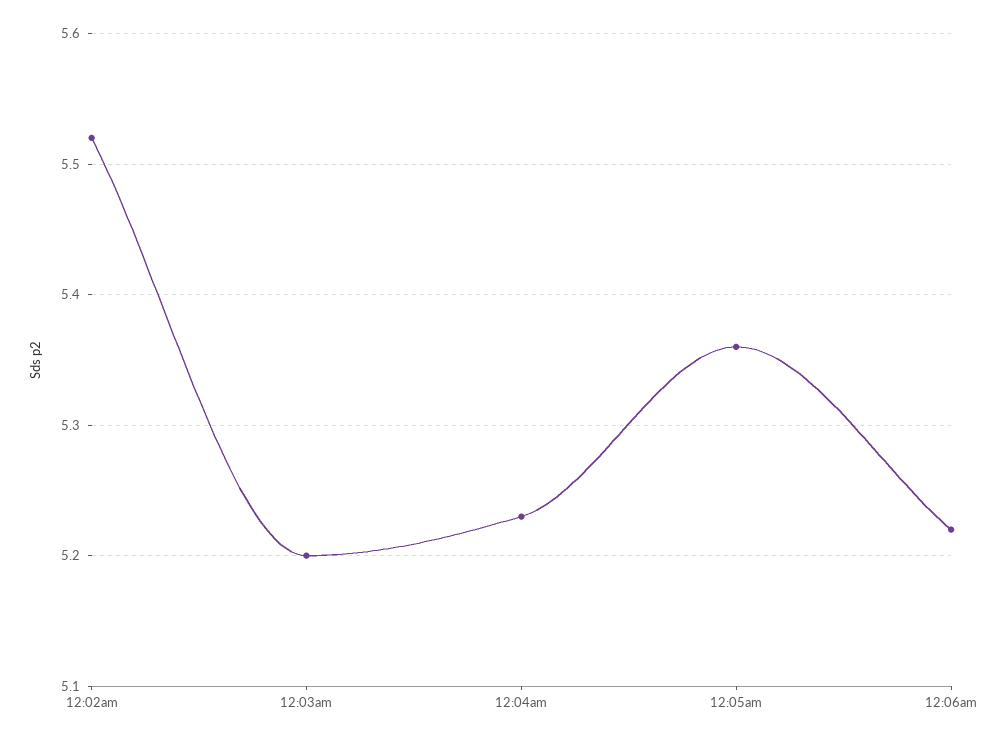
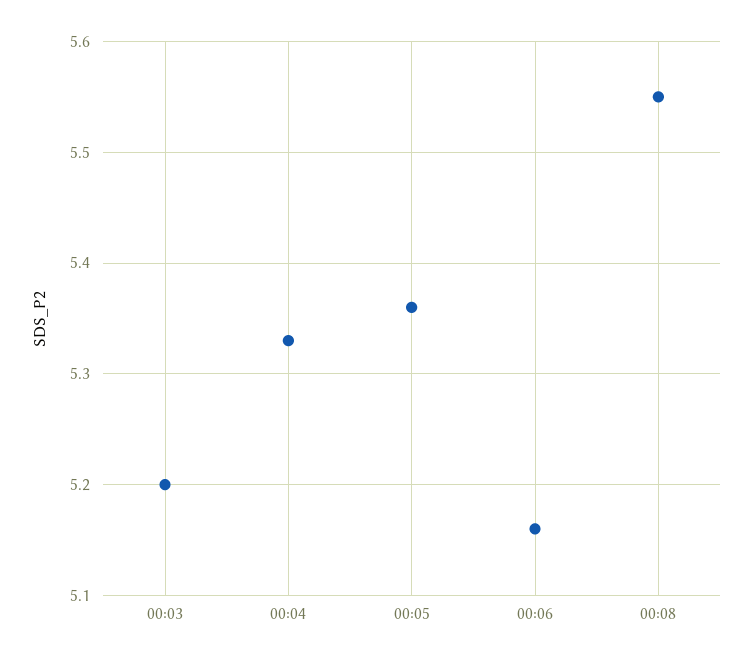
12:02am: 5.52 -> none
12:04am: 5.23 -> 5.33
12:06am: 5.22 -> 5.16
00:08: none -> 5.55

